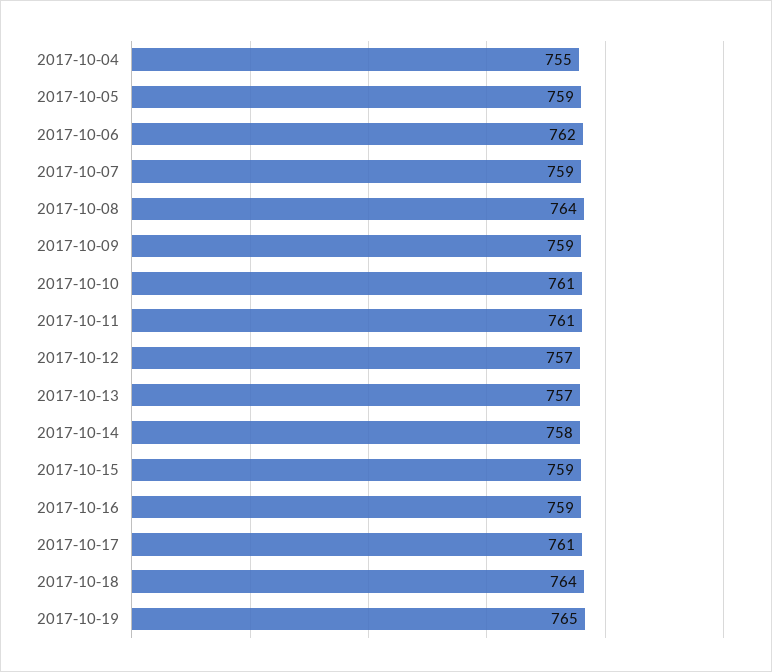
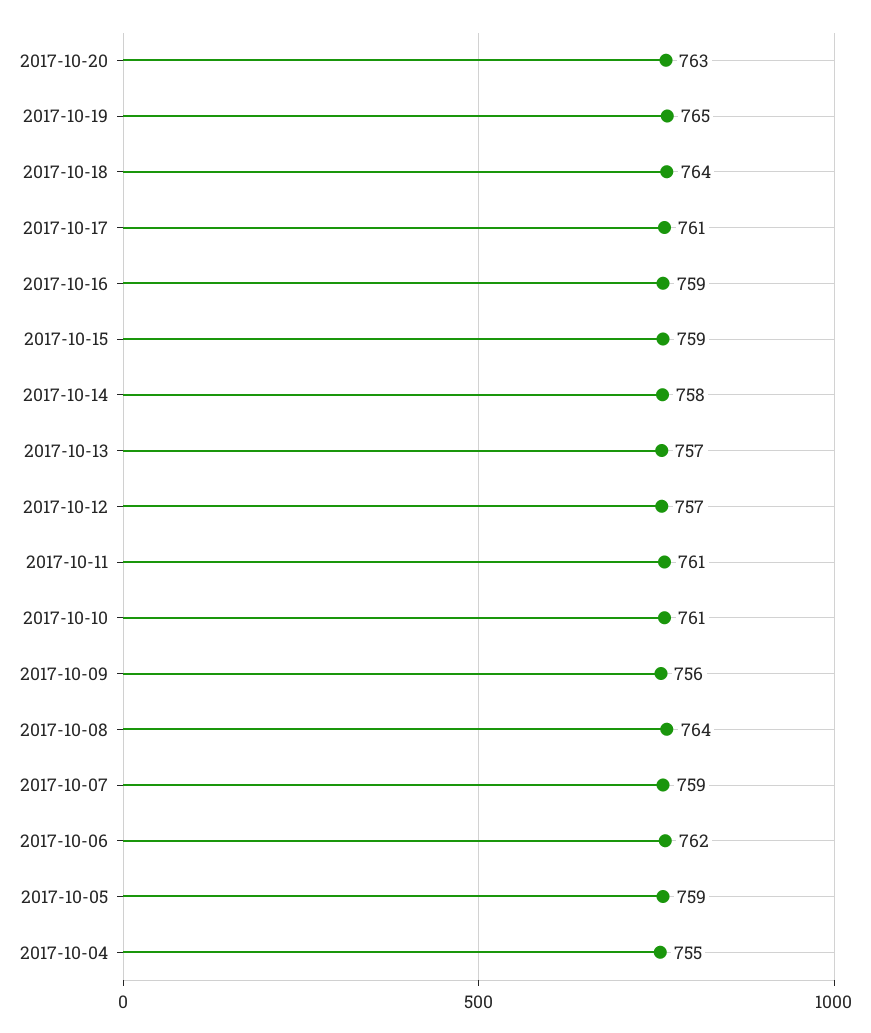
2017-10-09: 759 -> 756
2017-10-20: none -> 763

